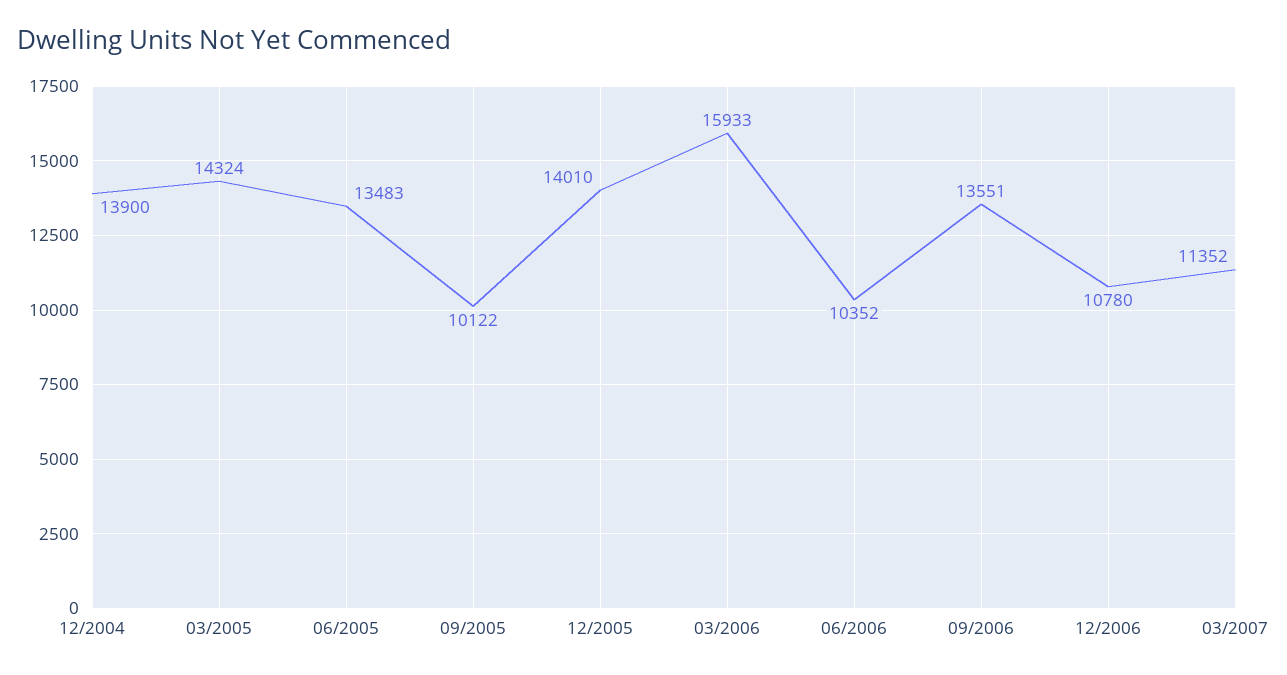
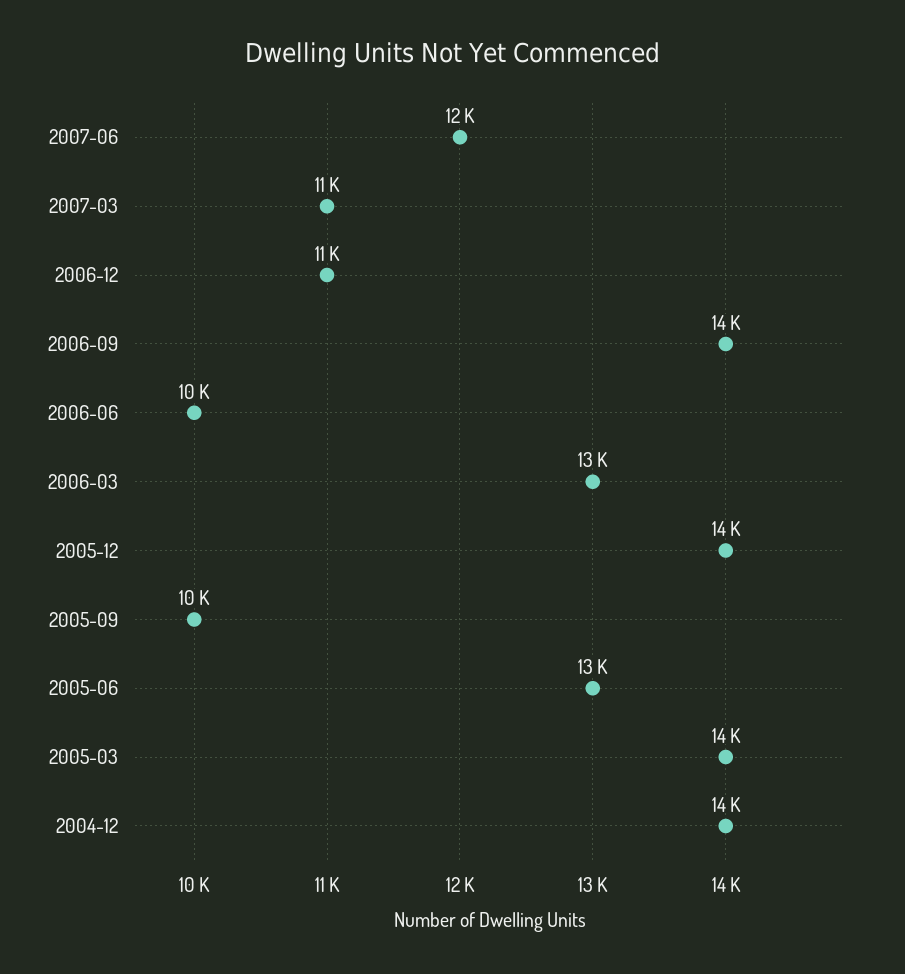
03/2006: 15933 -> 13000
2007-06: none -> 12000

